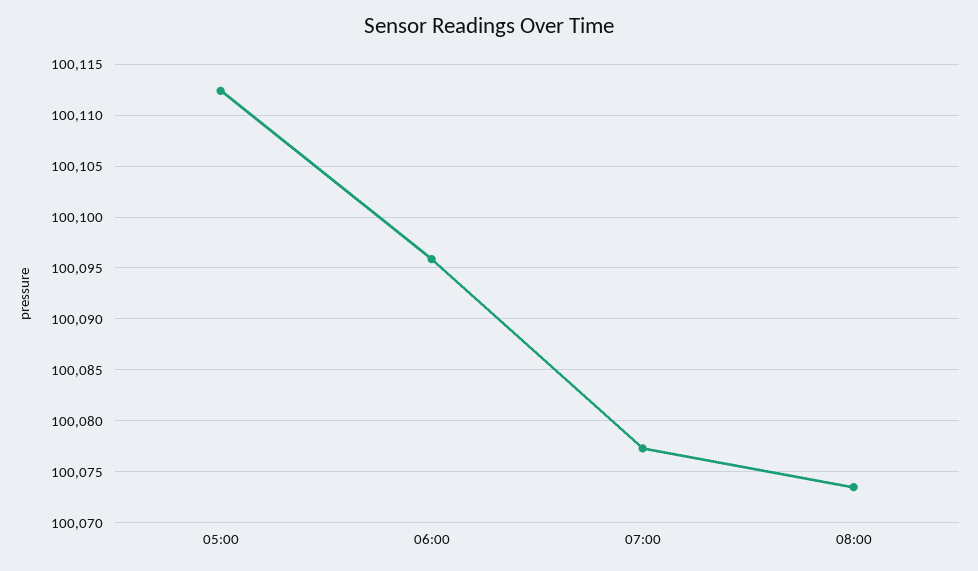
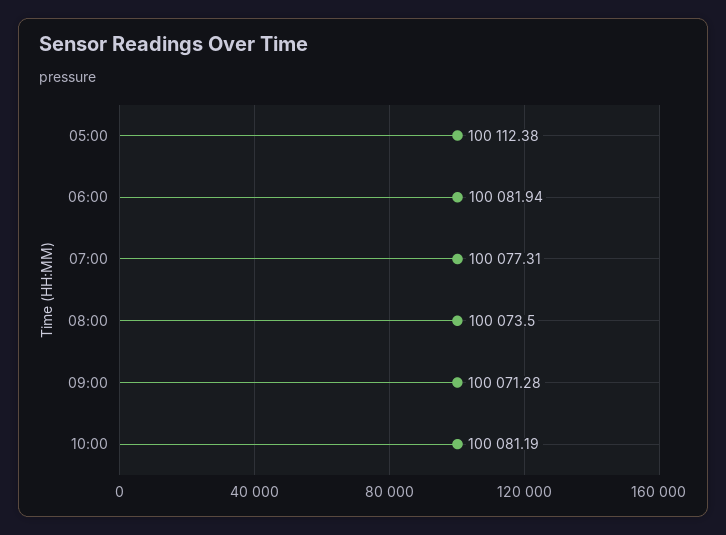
06:00: 100096 -> 100081.94
09:00: none -> 100071.28
10:00: none -> 100081.19

